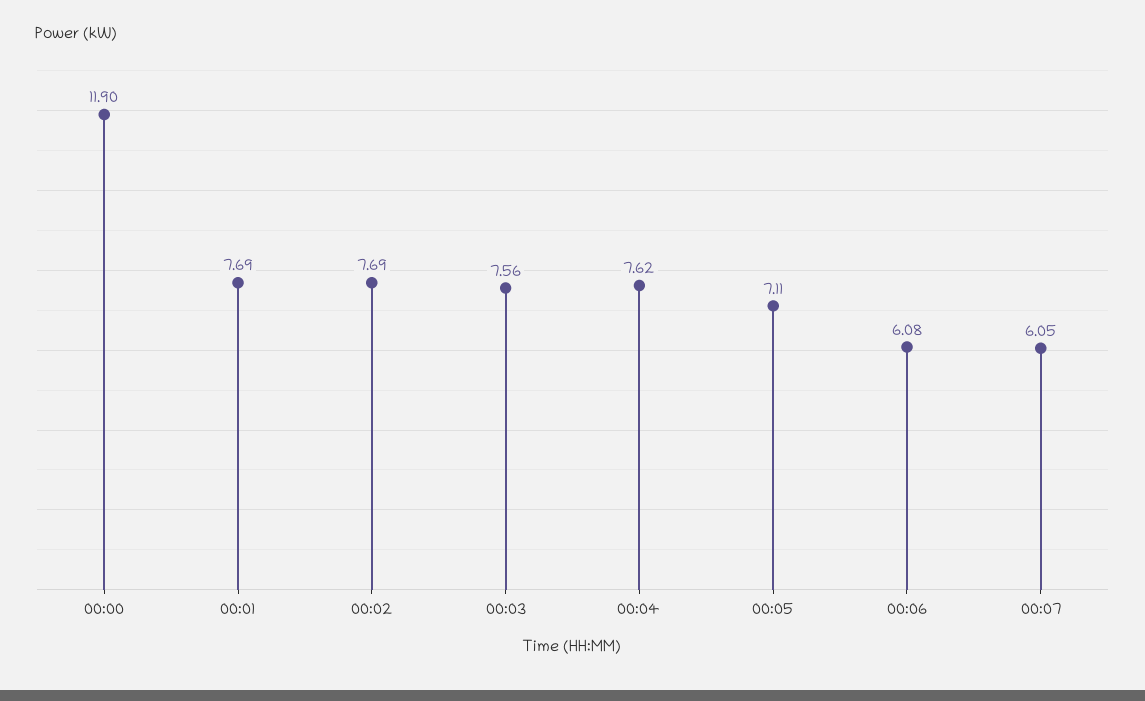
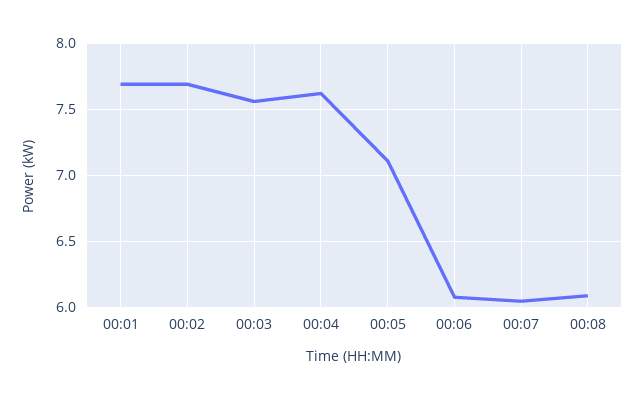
00:00: 11.9 -> none
00:08: none -> 6.1

